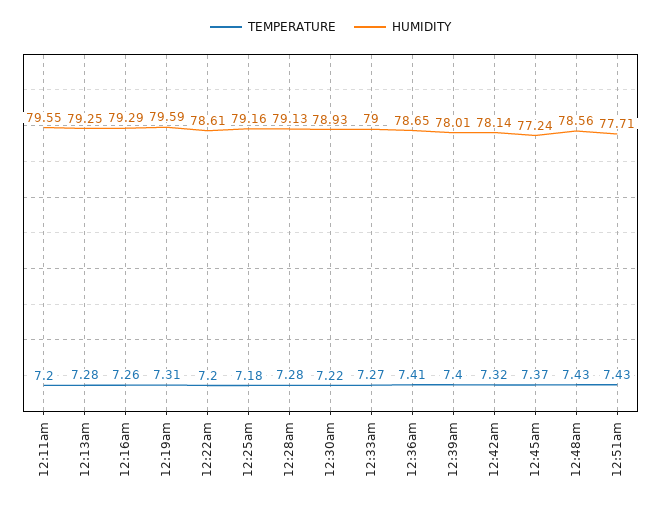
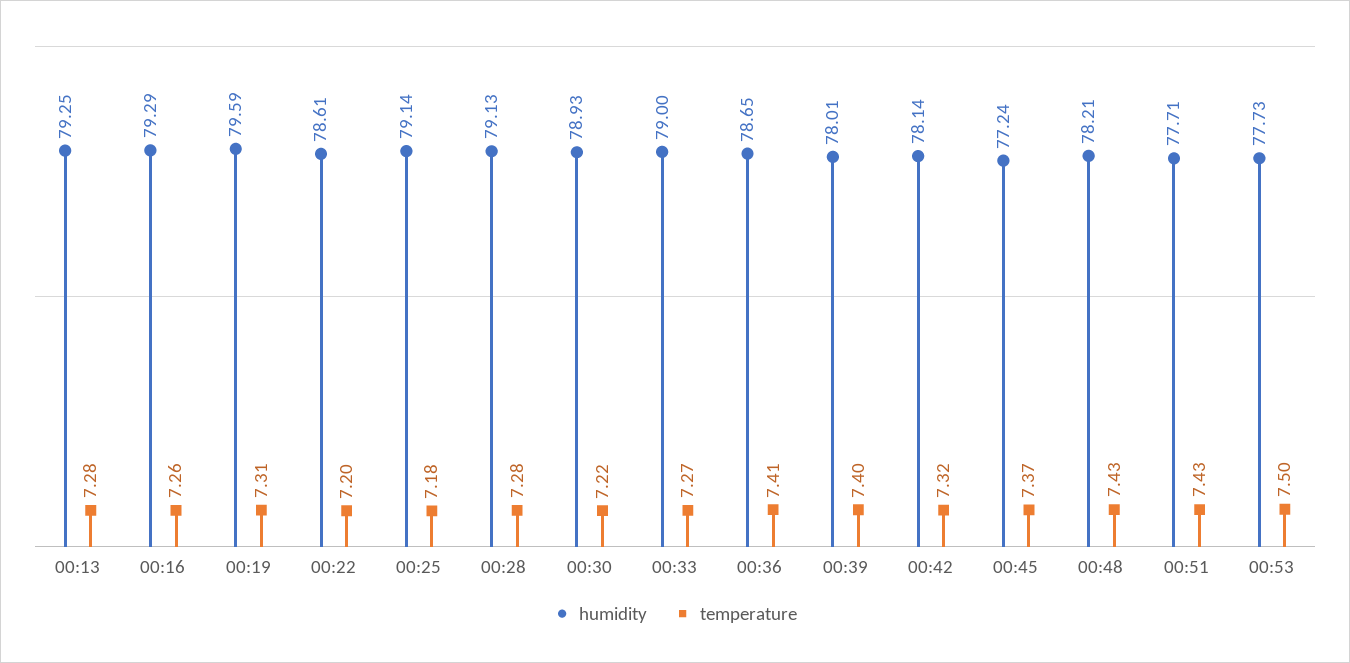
TEMPERATURE, 12:11am: 7.2 -> none
HUMIDITY, 12:11am: 79.55 -> none
HUMIDITY, 12:25am: 79.16 -> 79.14
HUMIDITY, 12:48am: 78.56 -> 78.21
HUMIDITY, 00:53: none -> 77.73
TEMPERATURE, 00:53: none -> 7.5

